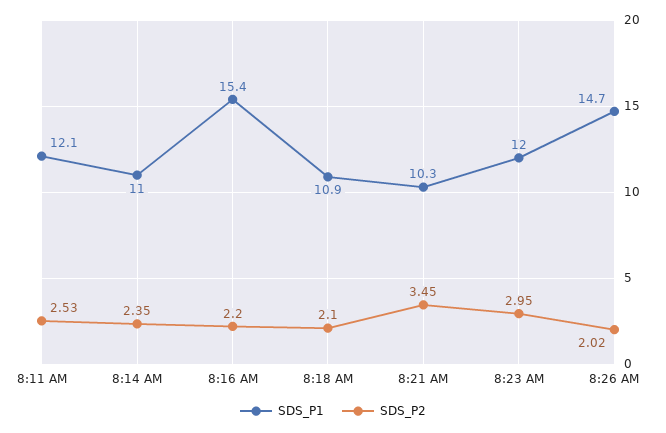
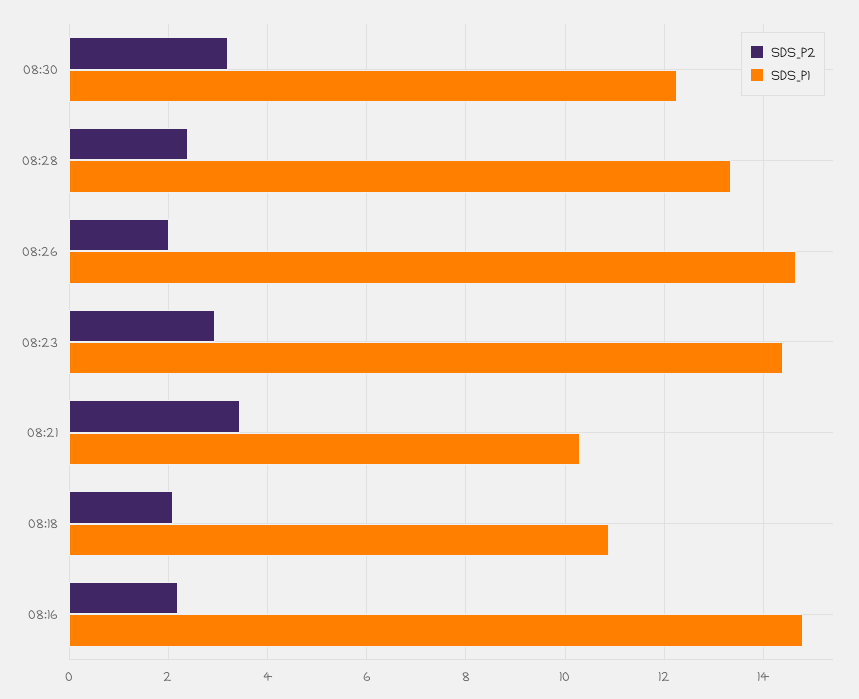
SDS_P1, 8:11 AM: 12.1 -> none
SDS_P2, 8:11 AM: 2.53 -> none
SDS_P1, 8:14 AM: 11 -> none
SDS_P2, 8:14 AM: 2.35 -> none
SDS_P1, 8:16 AM: 15.4 -> 14.8
SDS_P1, 8:23 AM: 12 -> 14.4
SDS_P2, 08:30: none -> 3.2
SDS_P1, 08:30: none -> 12.2
SDS_P2, 08:28: none -> 2.4
SDS_P1, 08:28: none -> 13.4

